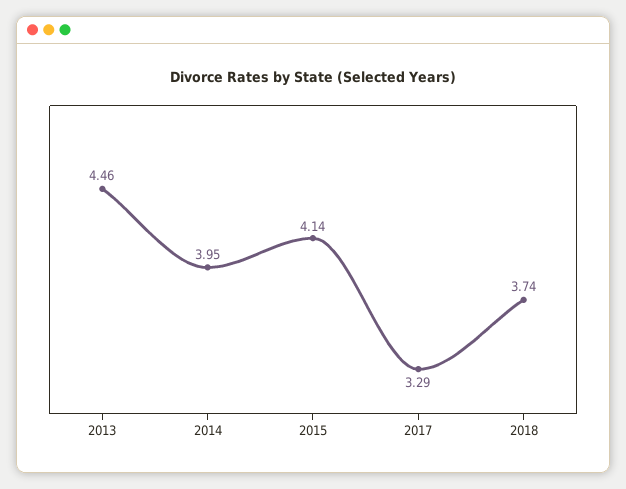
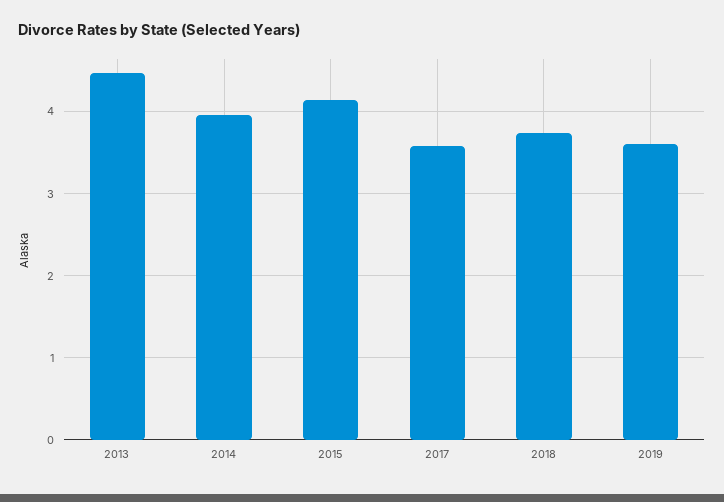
2017: 3.29 -> 3.6
2019: none -> 3.6

